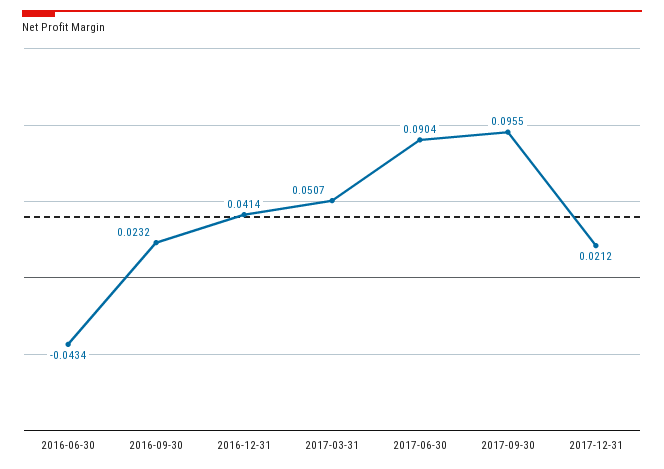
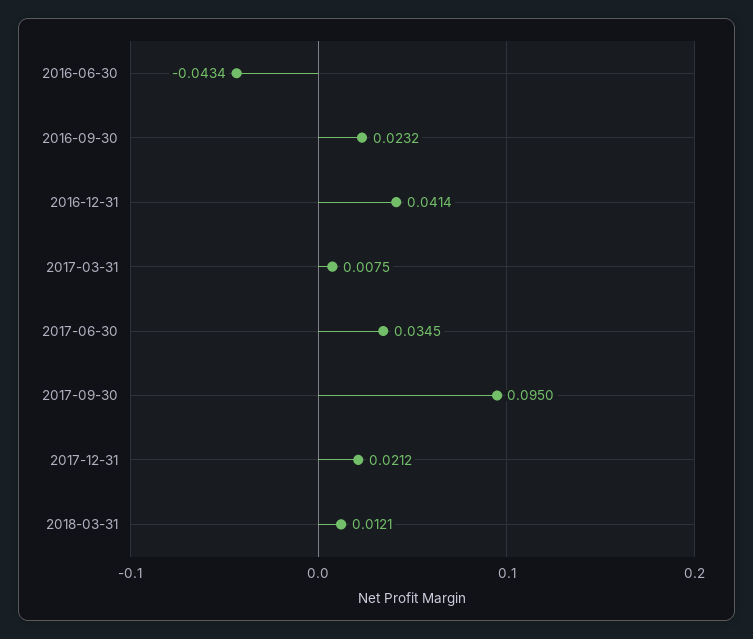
2017-03-31: 0.0507 -> 0.0075
2017-06-30: 0.0904 -> 0.0345
2017-09-30: 0.0955 -> 0.095
2018-03-31: none -> 0.0121

